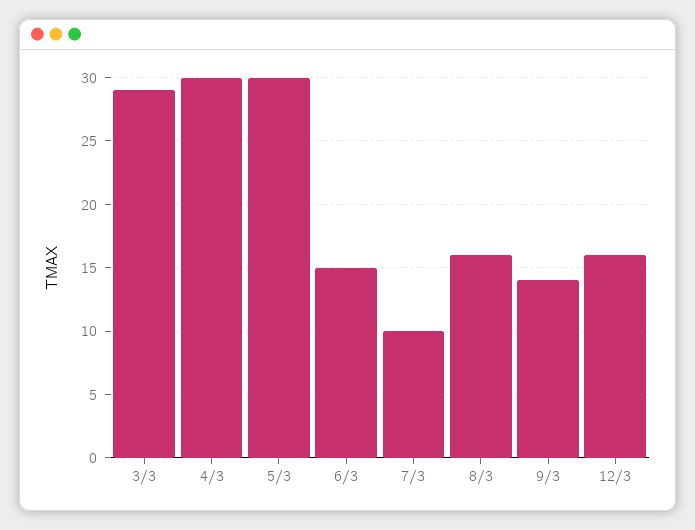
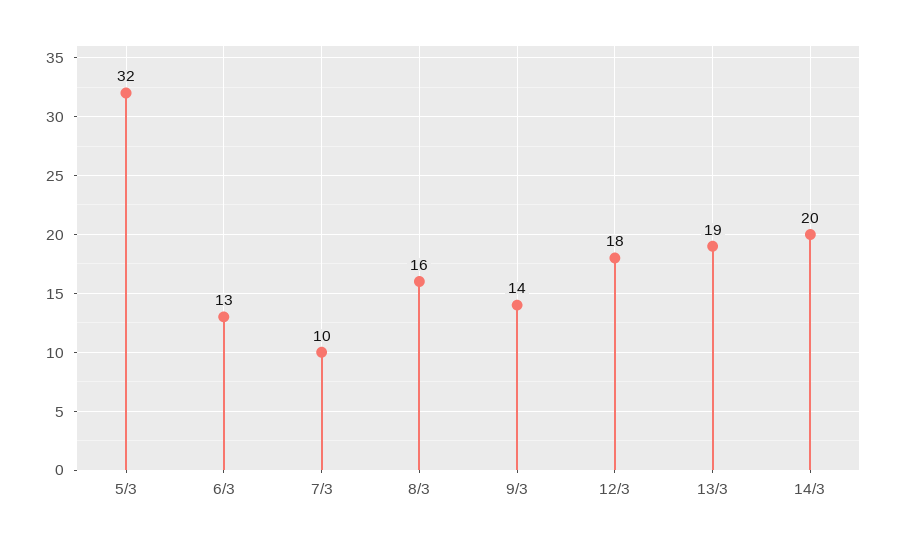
3/3: 29 -> none
4/3: 30 -> none
5/3: 30 -> 32
6/3: 15 -> 13
12/3: 16 -> 18
13/3: none -> 19
14/3: none -> 20

